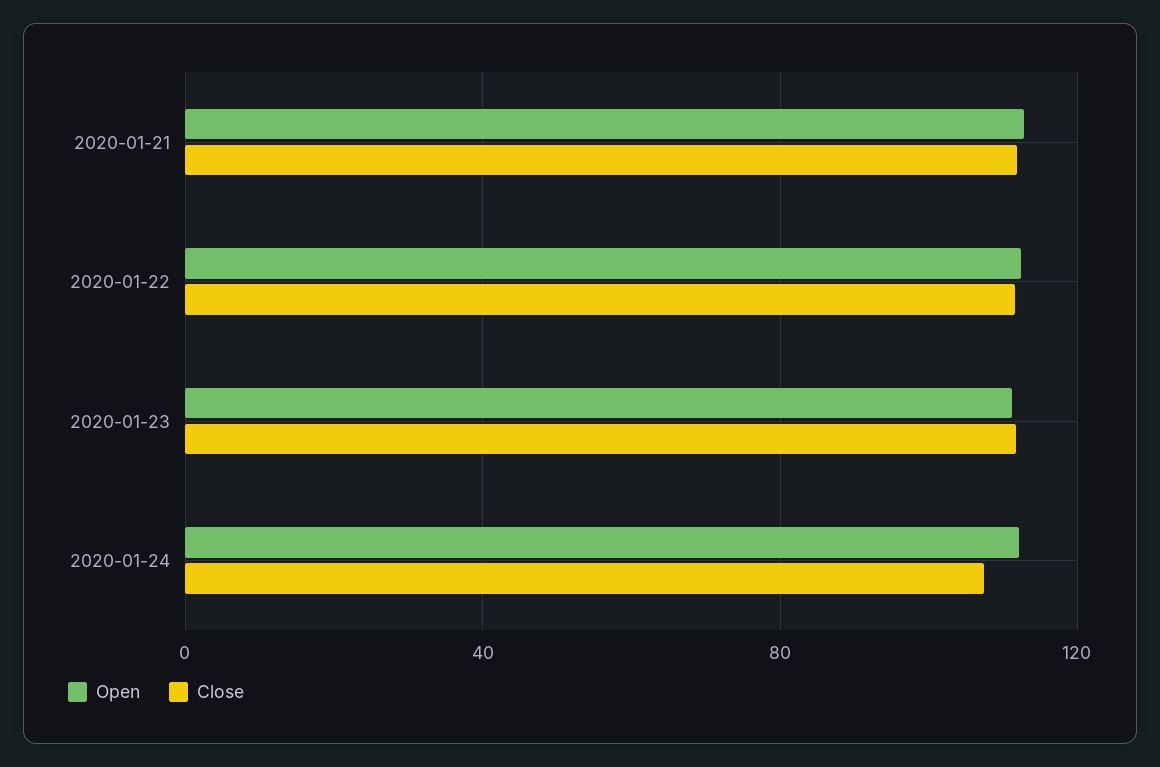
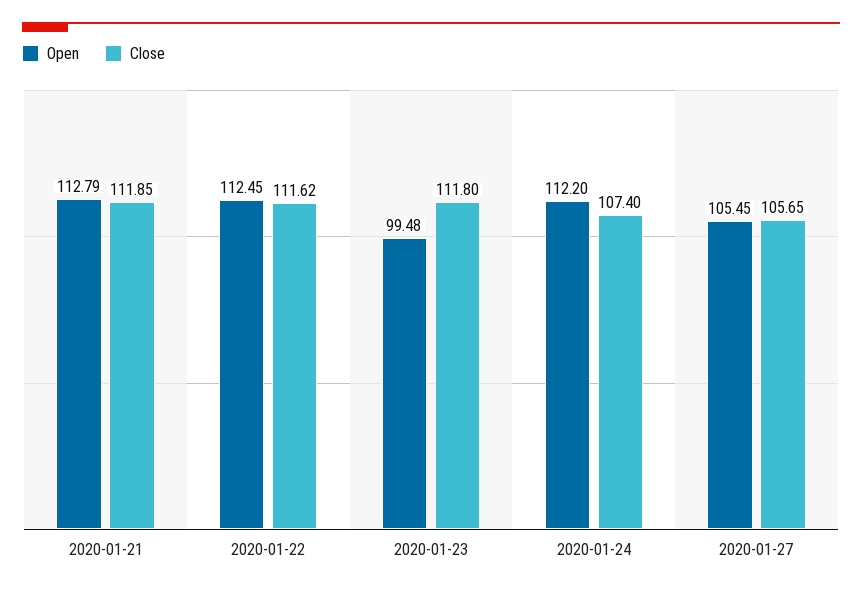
Open, 2020-01-23: 110 -> 99.48
Open, 2020-01-27: none -> 105.45
Close, 2020-01-27: none -> 105.65

